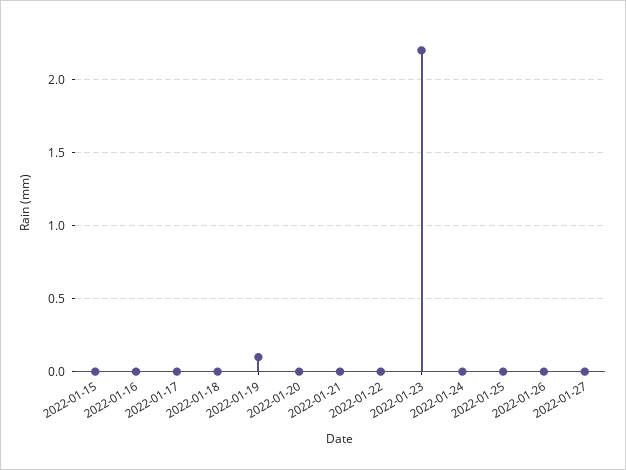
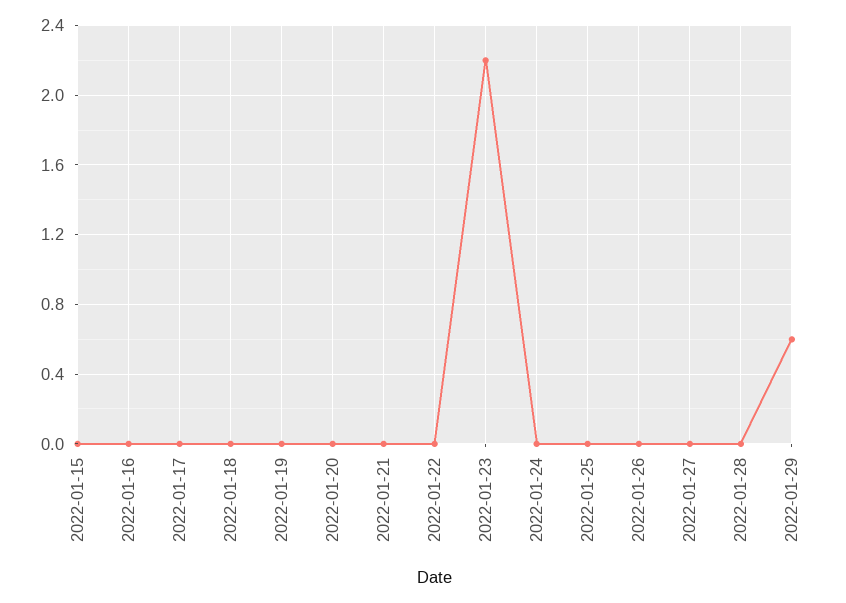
2022-01-19: 0.1 -> 0
2022-01-28: none -> 0
2022-01-29: none -> 0.6

